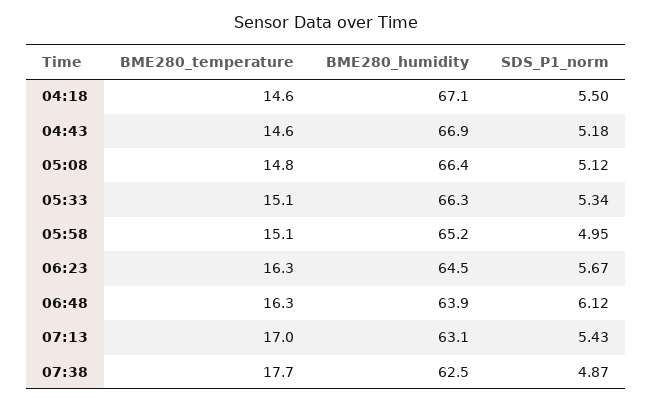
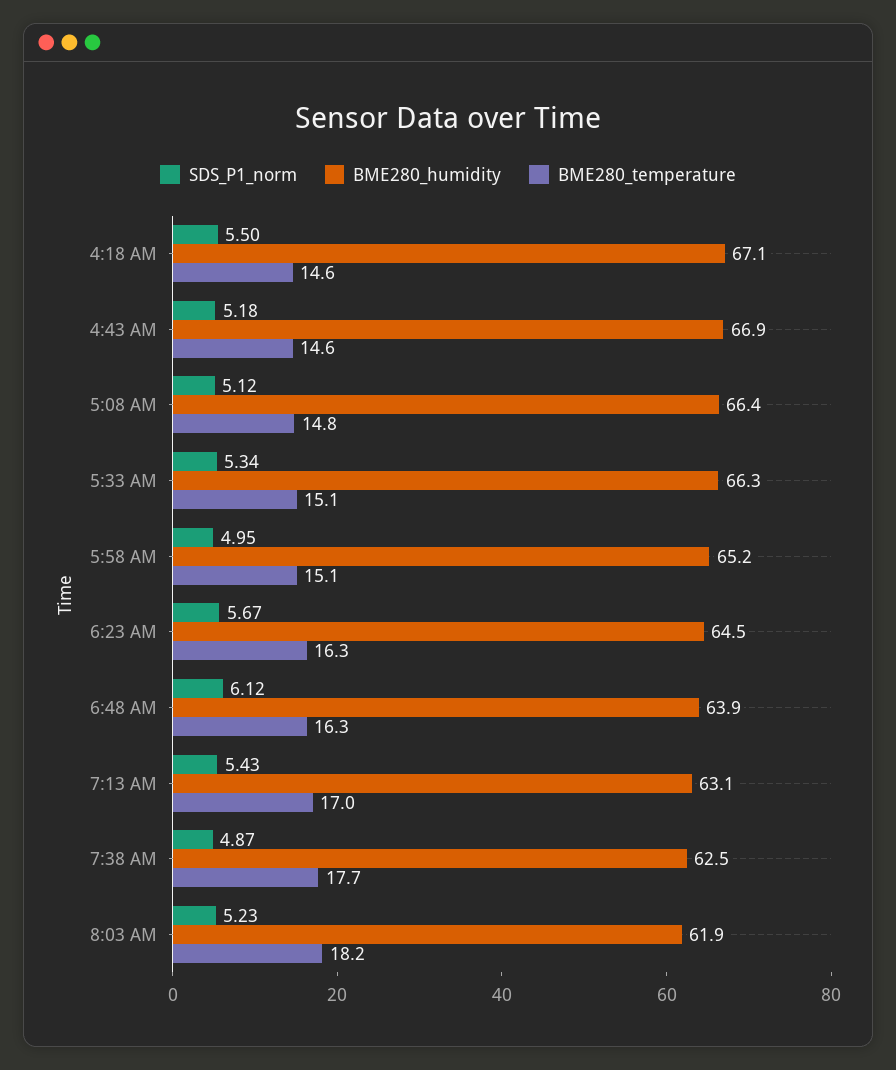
SDS_P1_norm, 8:03 AM: none -> 5.23
BME280_humidity, 8:03 AM: none -> 61.9
BME280_temperature, 8:03 AM: none -> 18.2

